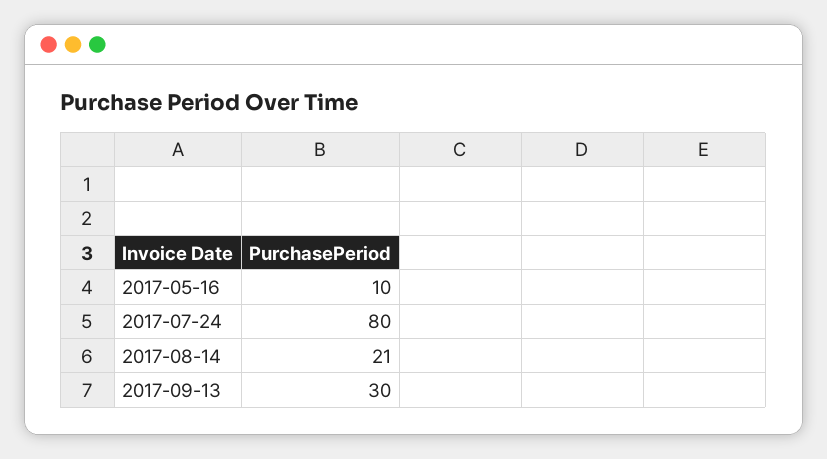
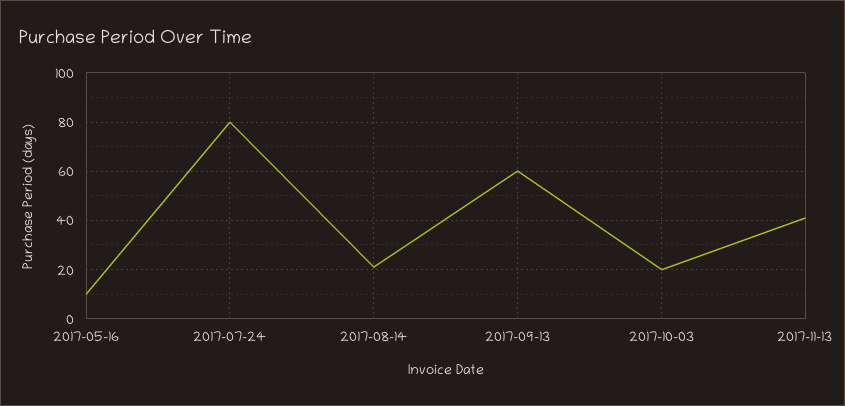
2017-09-13: 30 -> 60
2017-10-03: none -> 20
2017-11-13: none -> 40

